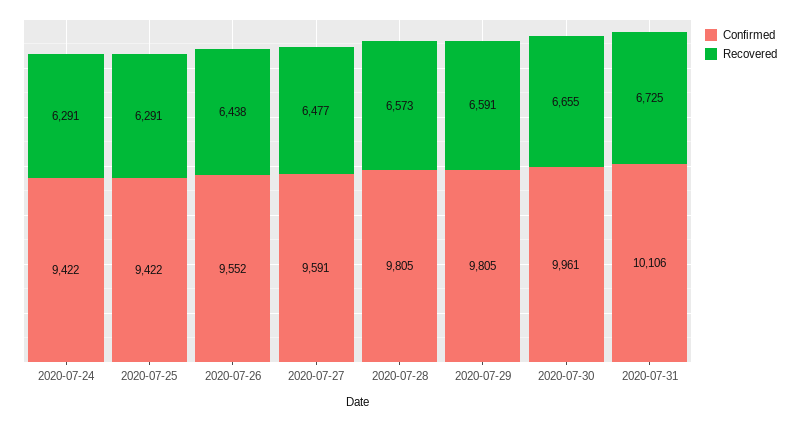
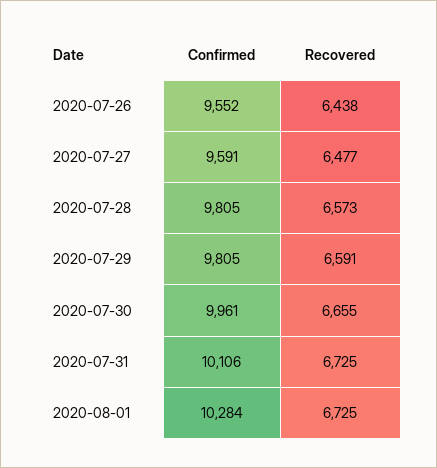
Confirmed, 2020-07-24: 9422 -> none
Recovered, 2020-07-24: 6291 -> none
Confirmed, 2020-07-25: 9422 -> none
Recovered, 2020-07-25: 6291 -> none
Confirmed, 2020-08-01: none -> 10284
Recovered, 2020-08-01: none -> 6725

